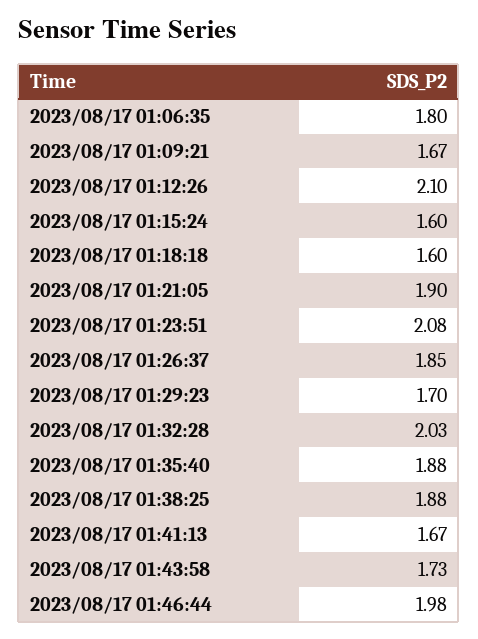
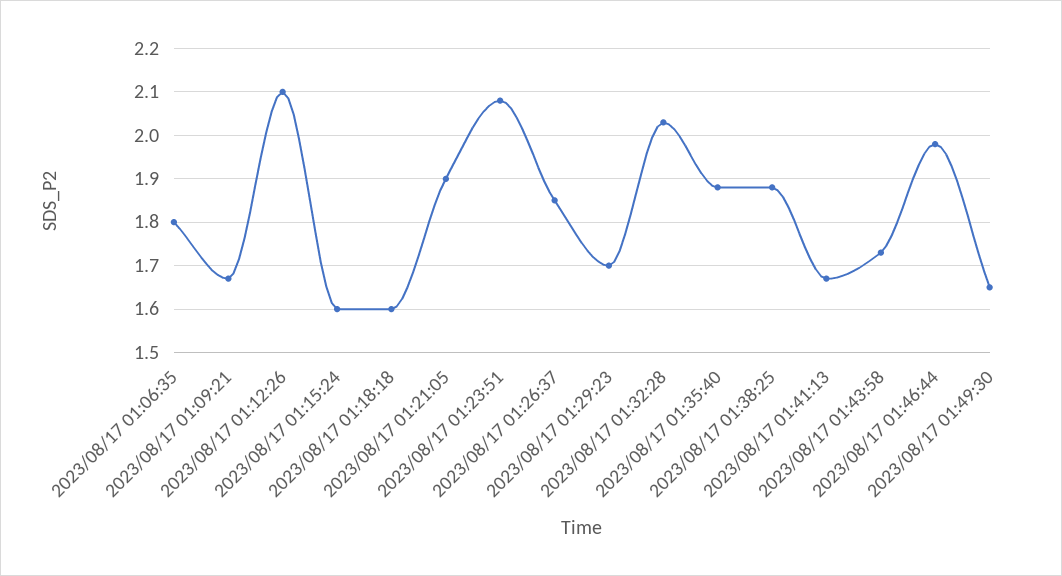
2023/08/17 01:49:30: none -> 1.65

